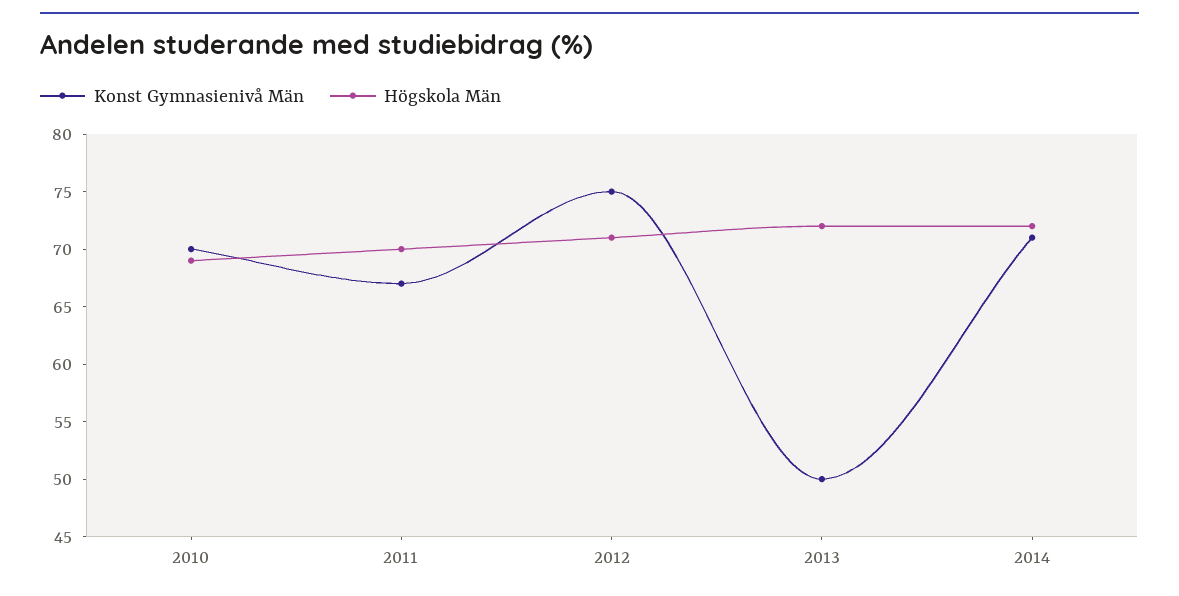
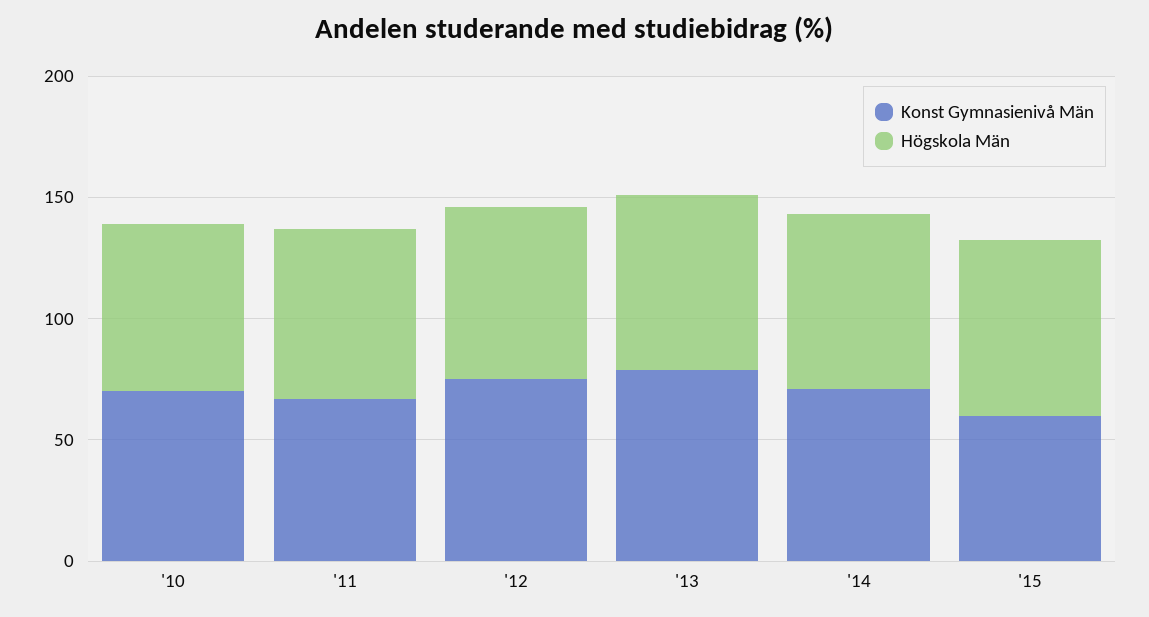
Konst Gymnasienivå Män, 2013: 50 -> 80
Konst Gymnasienivå Män, '15: none -> 60
Högskola Män, '15: none -> 70

